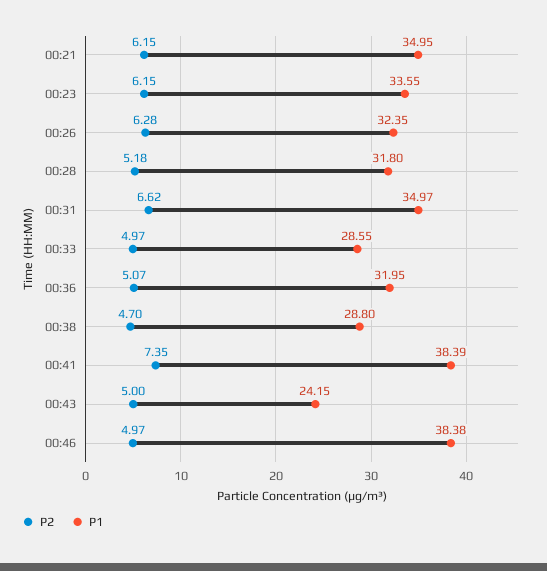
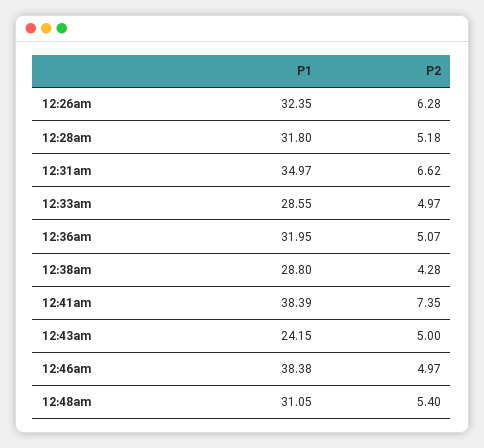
P2, 00:21: 6.15 -> none
P1, 00:21: 34.95 -> none
P2, 00:23: 6.15 -> none
P1, 00:23: 33.55 -> none
P2, 00:38: 4.7 -> 4.28
P1, 12:48am: none -> 31.05
P2, 12:48am: none -> 5.4

